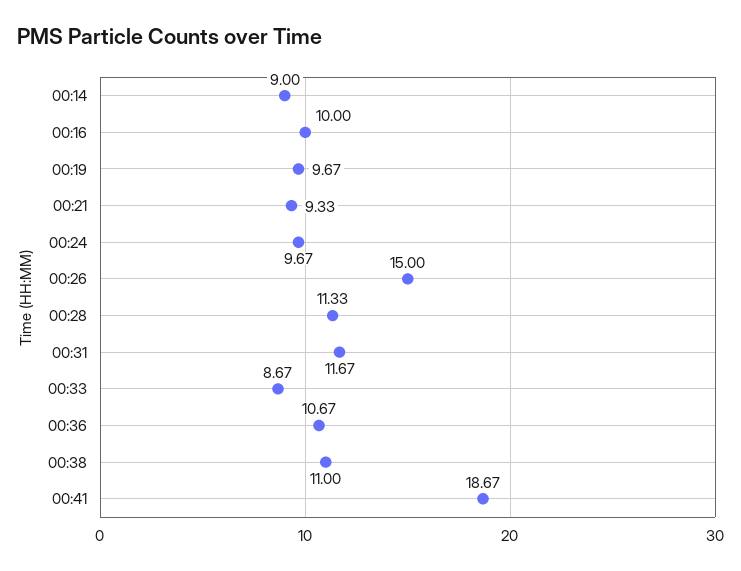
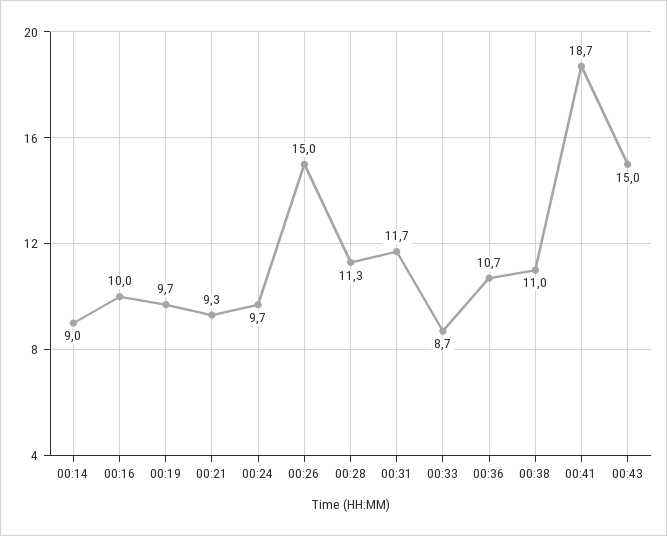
00:43: none -> 15

